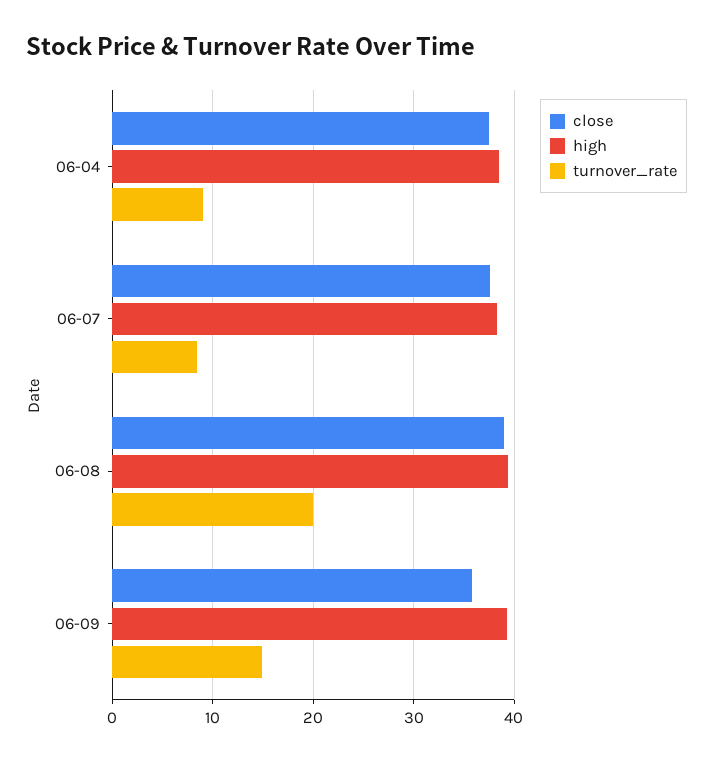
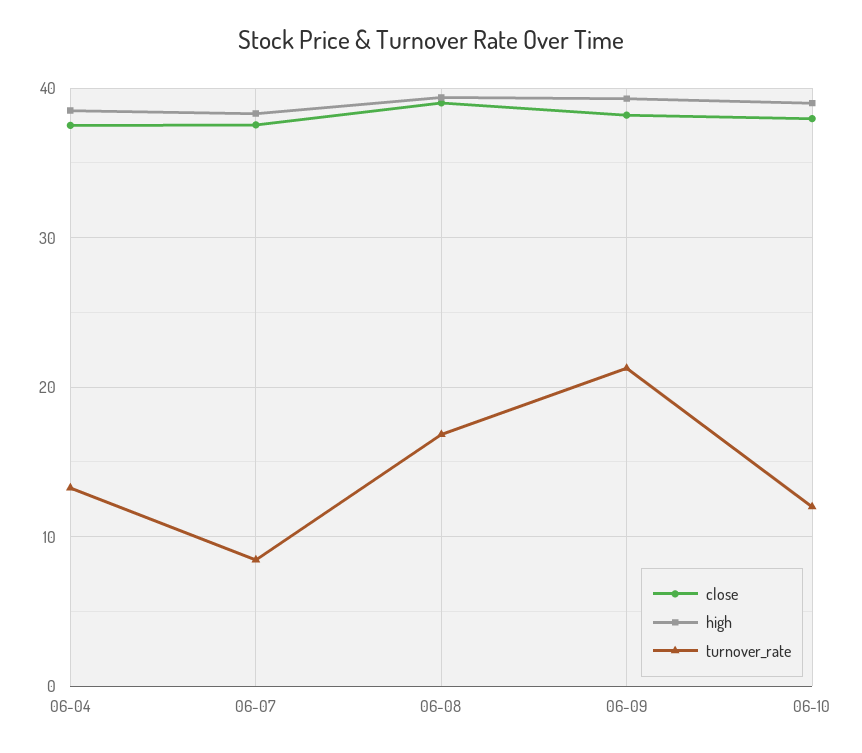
turnover_rate, 06-04: 9 -> 13
turnover_rate, 06-08: 20 -> 17
close, 06-09: 36 -> 38
turnover_rate, 06-09: 15 -> 21
close, 06-10: none -> 38
high, 06-10: none -> 39
turnover_rate, 06-10: none -> 12

